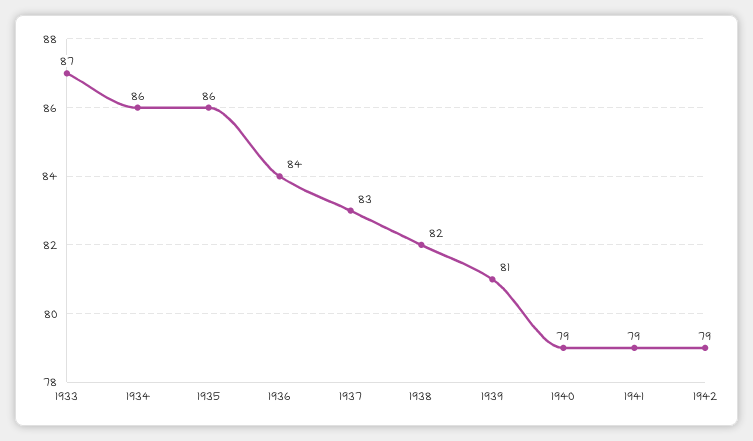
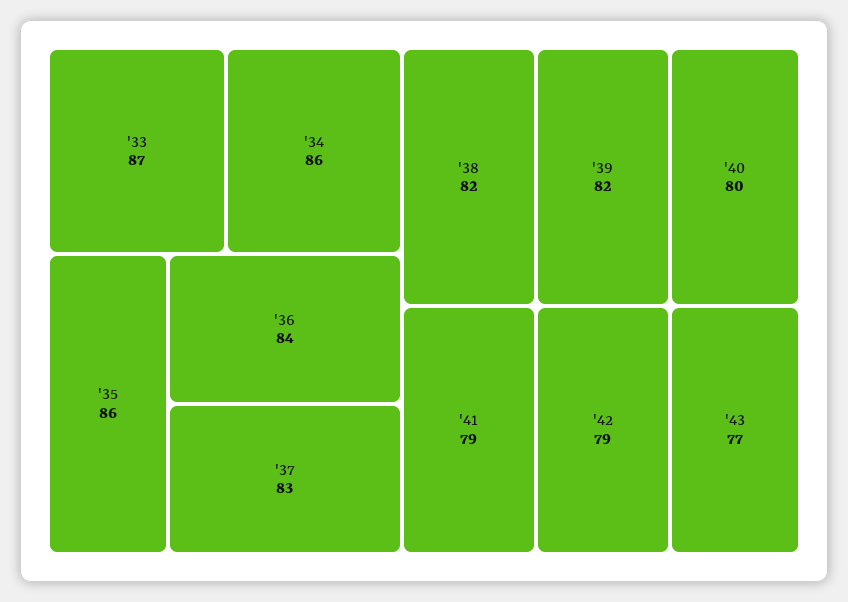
1939: 81 -> 82
1940: 79 -> 80
'43: none -> 77

